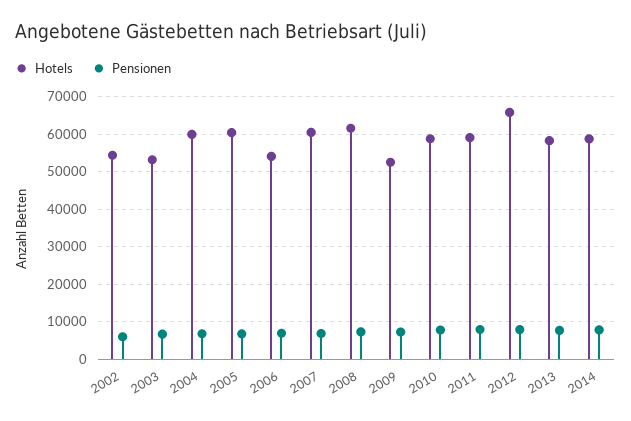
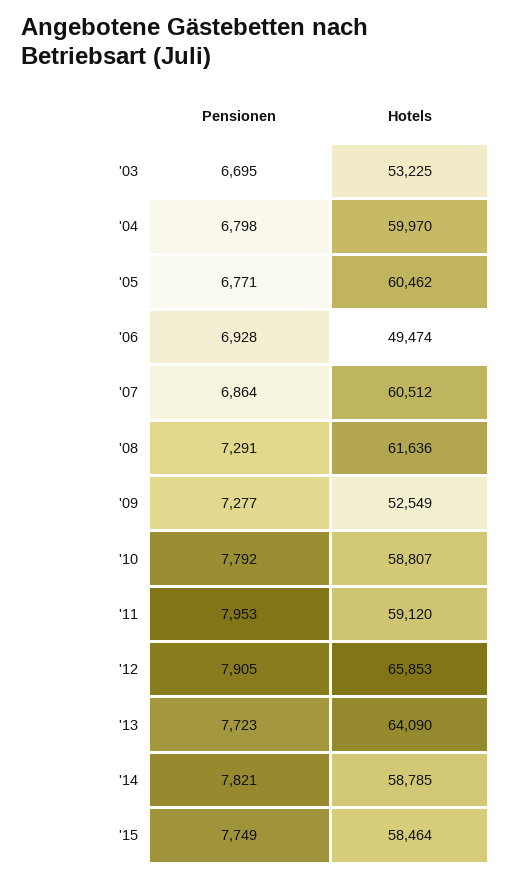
Hotels, 2002: 54000 -> none
Pensionen, 2002: 6000 -> none
Hotels, 2006: 54000 -> 49474
Hotels, 2013: 58000 -> 64090
Pensionen, '15: none -> 7749
Hotels, '15: none -> 58464

